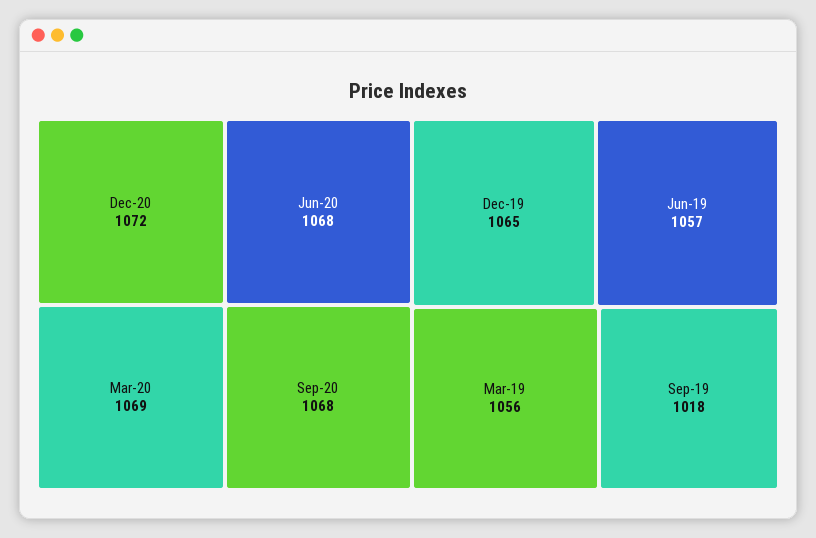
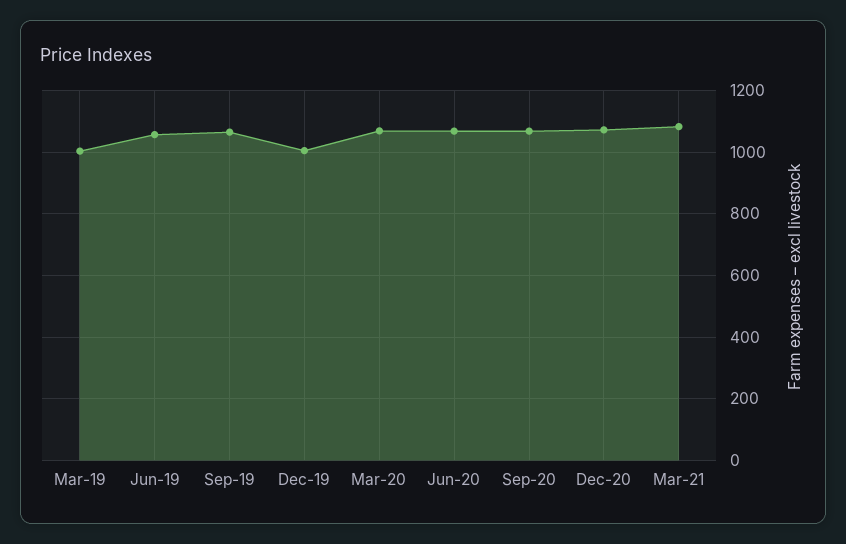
Dec-19: 1065 -> 1000
Mar-19: 1056 -> 1000
Sep-19: 1018 -> 1060
Mar-21: none -> 1080

